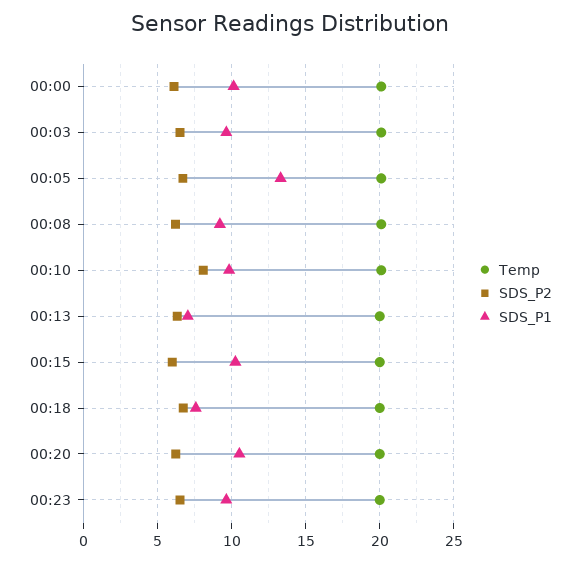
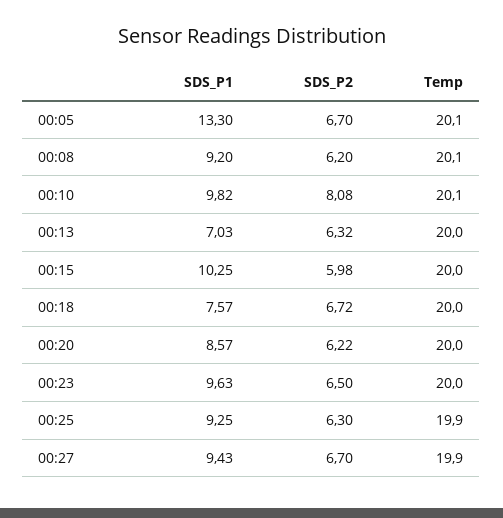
Temp, 00:00: 20 -> none
SDS_P2, 00:00: 6 -> none
SDS_P1, 00:00: 10 -> none
Temp, 00:03: 20 -> none
SDS_P2, 00:03: 6.5 -> none
SDS_P1, 00:03: 9.5 -> none
SDS_P1, 00:20: 10.5 -> 8.57
SDS_P1, 00:25: none -> 9.25
SDS_P2, 00:25: none -> 6.3
Temp, 00:25: none -> 19.9
SDS_P1, 00:27: none -> 9.43
SDS_P2, 00:27: none -> 6.7
Temp, 00:27: none -> 19.9

